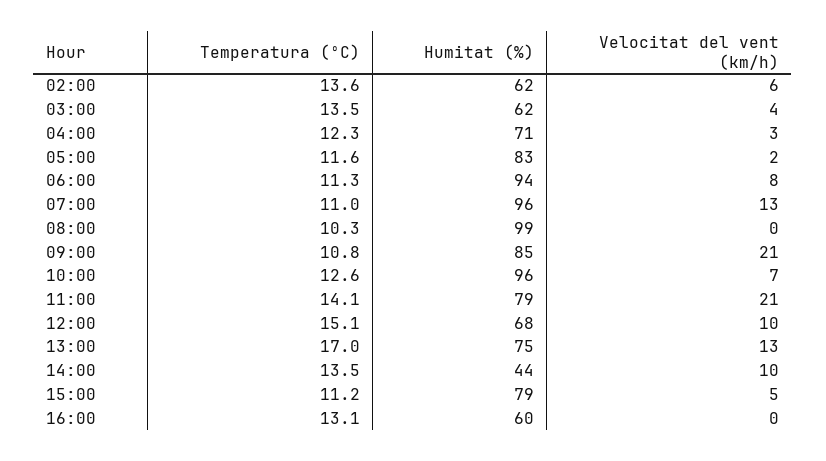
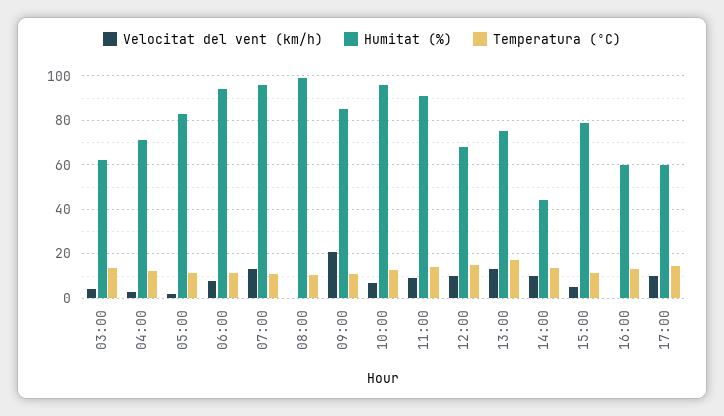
Temperatura (ºC), 02:00: 13.6 -> none
Humitat (%), 02:00: 62 -> none
Velocitat del vent (km/h), 02:00: 6 -> none
Humitat (%), 11:00: 79 -> 90
Velocitat del vent (km/h), 11:00: 21 -> 10
Velocitat del vent (km/h), 17:00: none -> 10
Humitat (%), 17:00: none -> 60
Temperatura (ºC), 17:00: none -> 15

